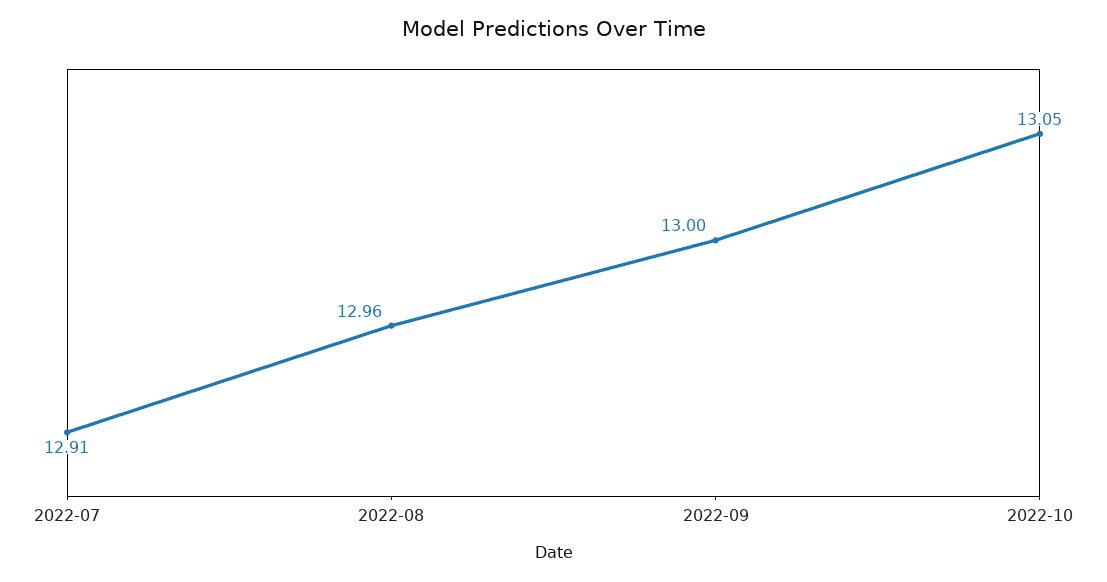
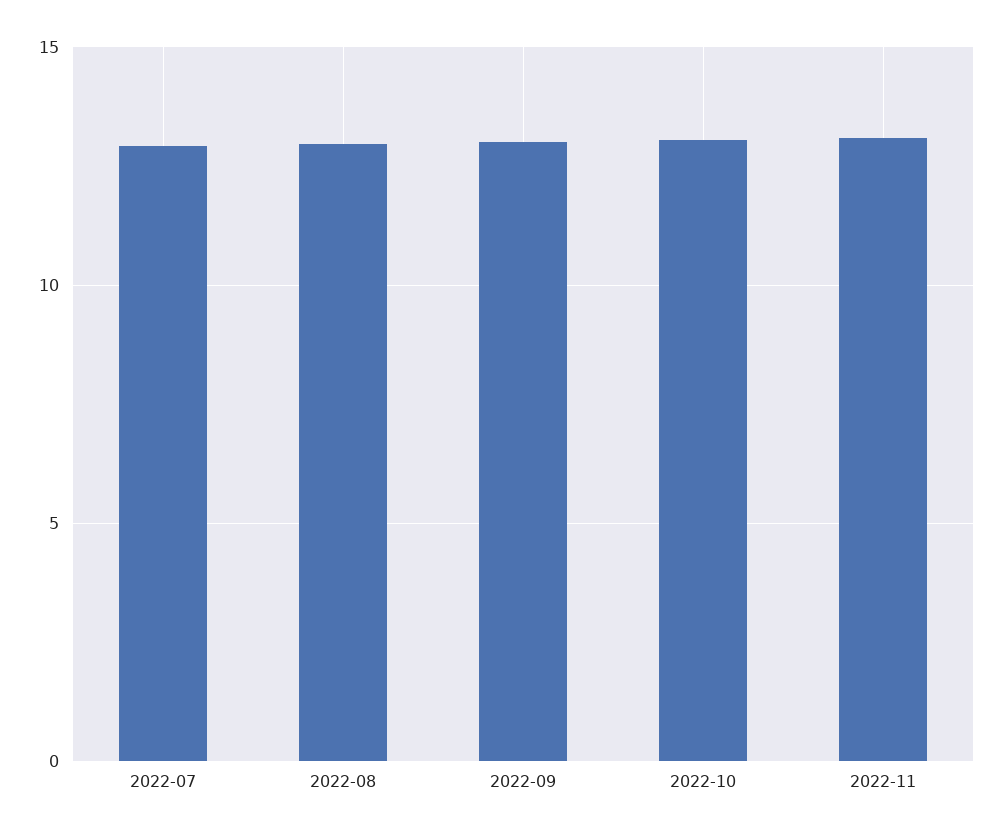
2022-11: none -> 13

